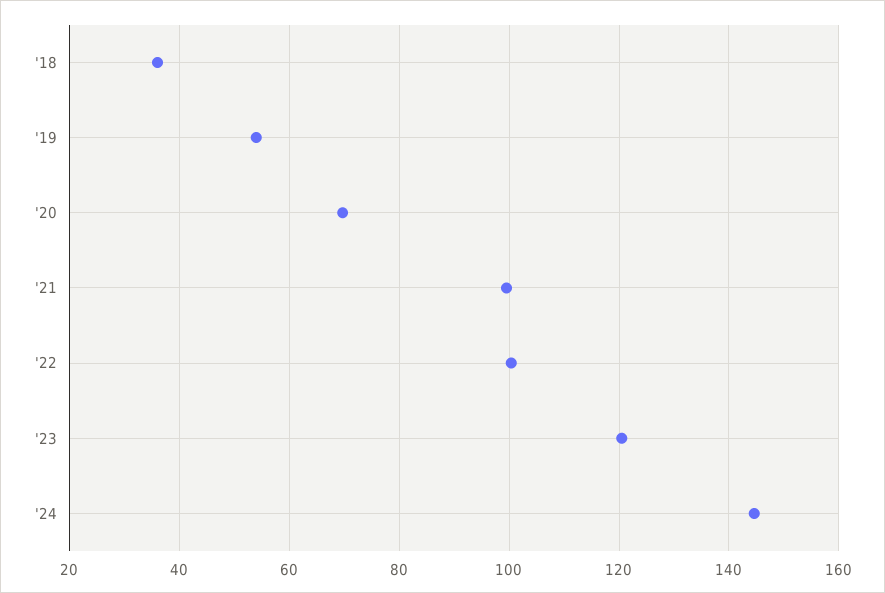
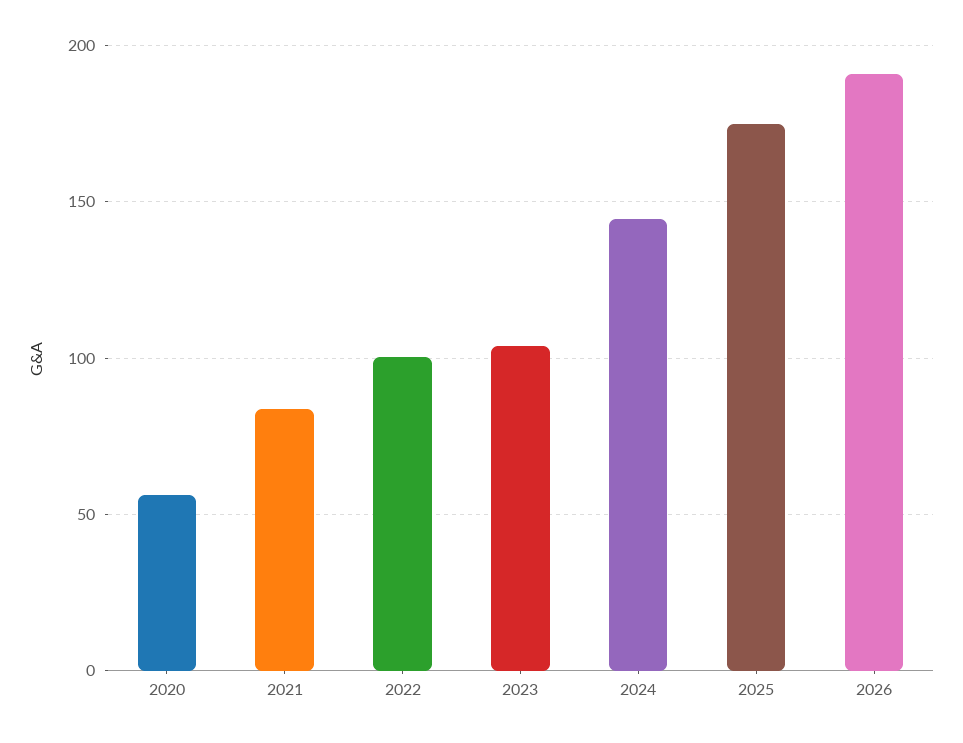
'18: 36 -> none
'19: 54 -> none
'20: 70 -> 55
'21: 100 -> 85
'23: 120 -> 105
2025: none -> 175
2026: none -> 190

